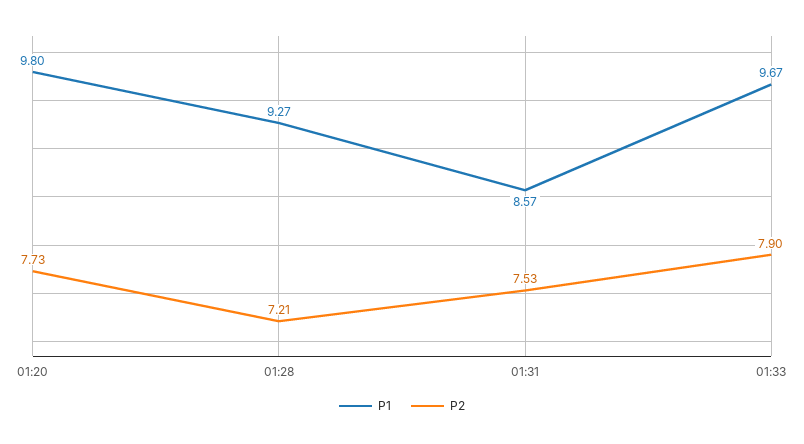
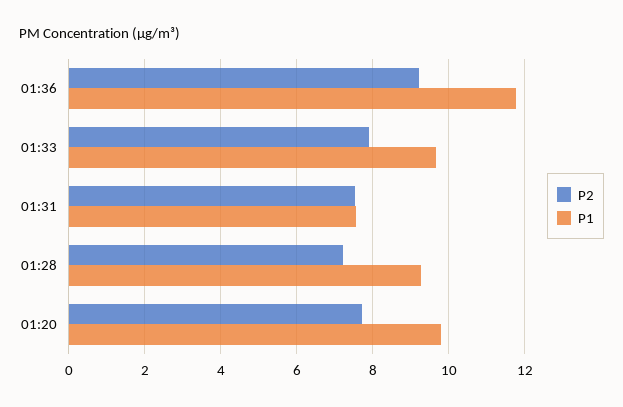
P1, 01:31: 8.57 -> 7.6
P2, 01:36: none -> 9.2
P1, 01:36: none -> 11.8

